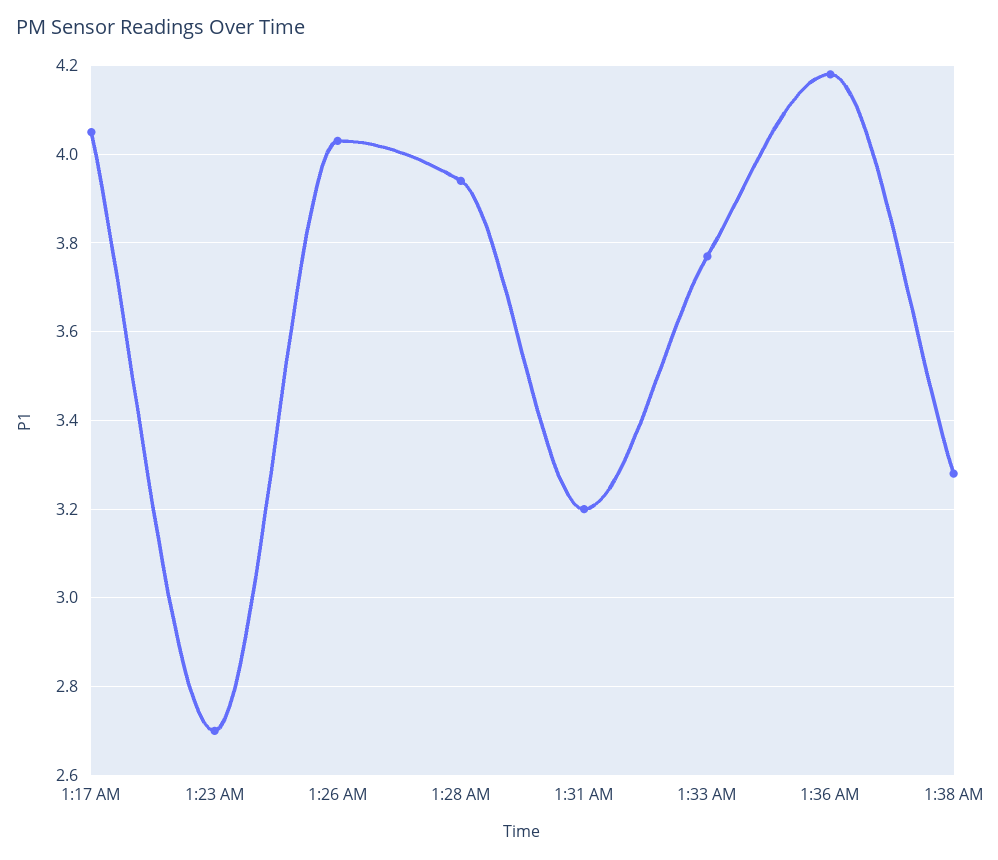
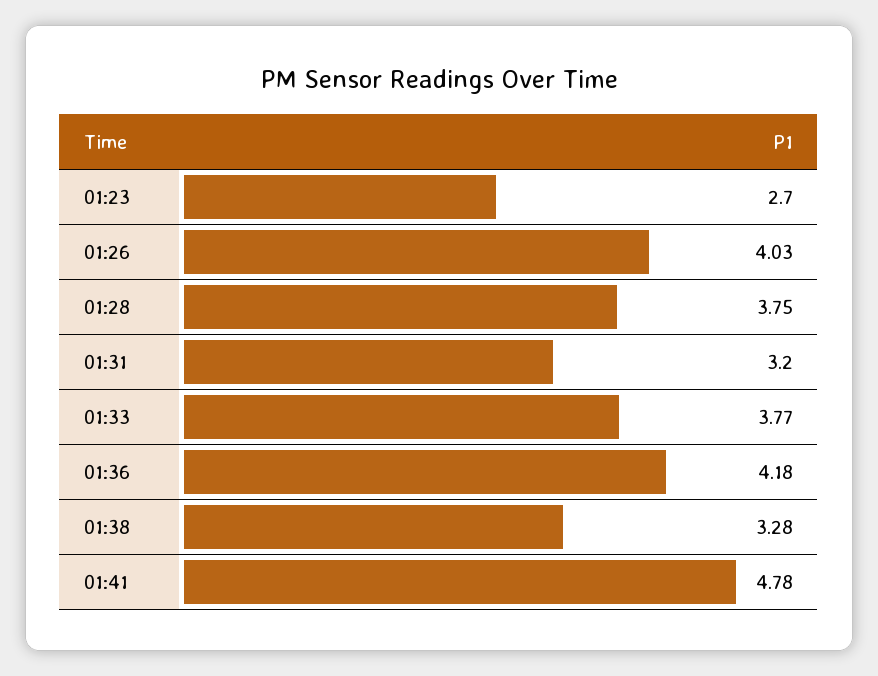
1:17 AM: 4.05 -> none
1:28 AM: 3.95 -> 3.75
01:41: none -> 4.78

